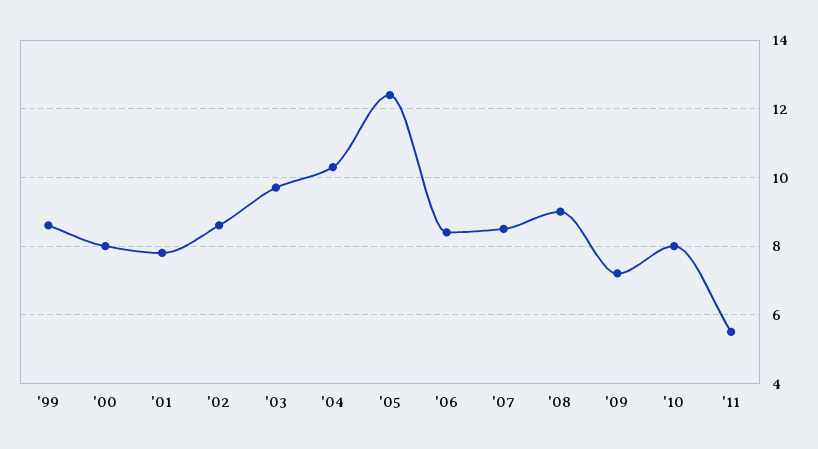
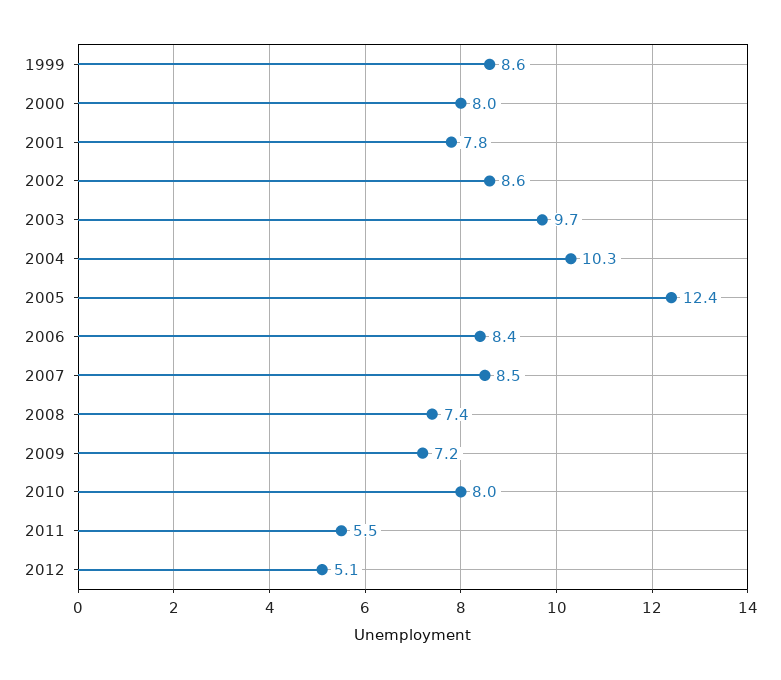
'08: 9 -> 7.4
2012: none -> 5.1

